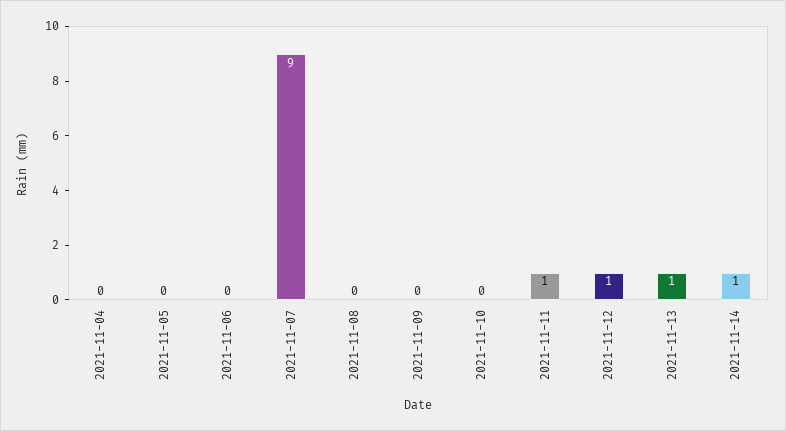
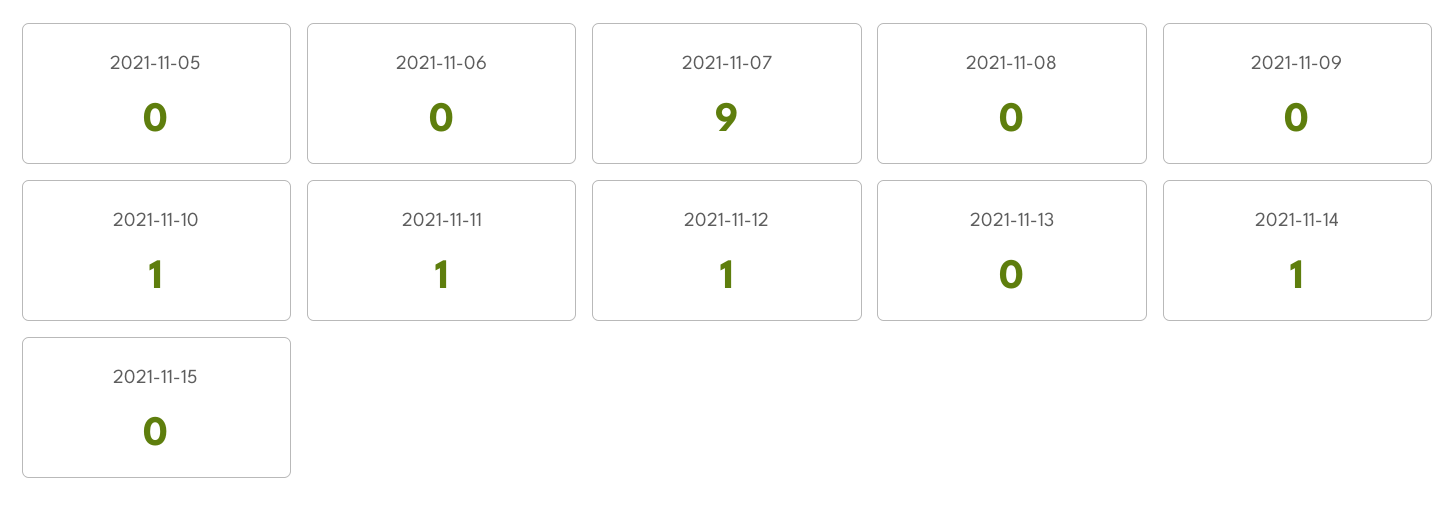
2021-11-04: 0 -> none
2021-11-10: 0 -> 1
2021-11-13: 1 -> 0
2021-11-15: none -> 0

